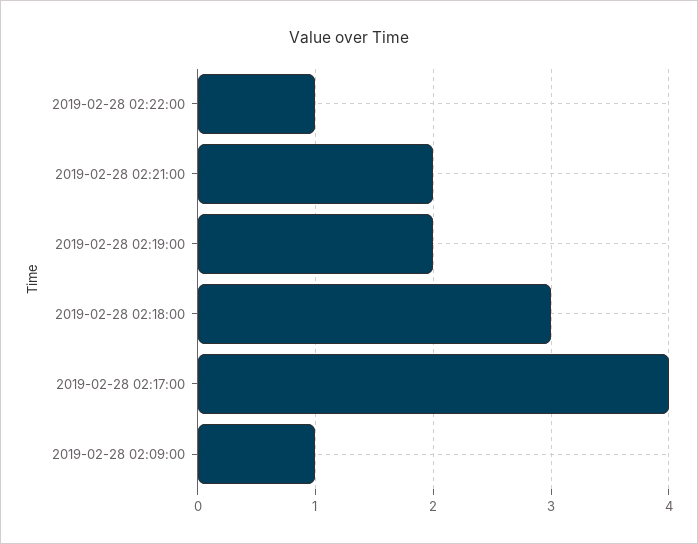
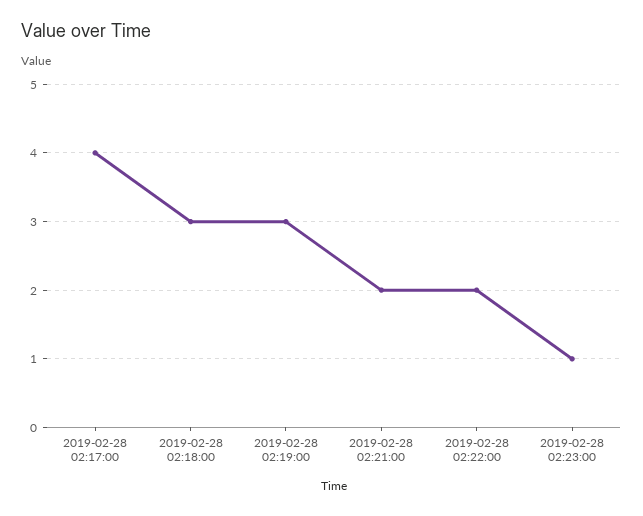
2019-02-28 02:22:00: 1 -> 2
2019-02-28 02:19:00: 2 -> 3
2019-02-28 02:09:00: 1 -> none
2019-02-28 02:23:00: none -> 1

